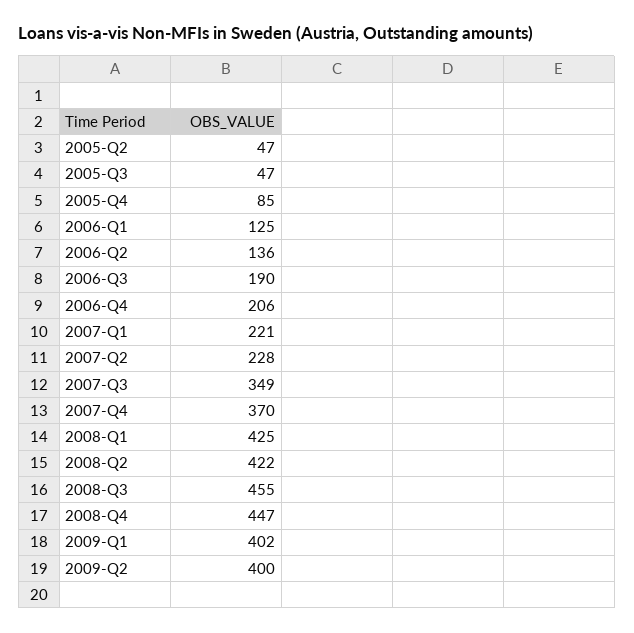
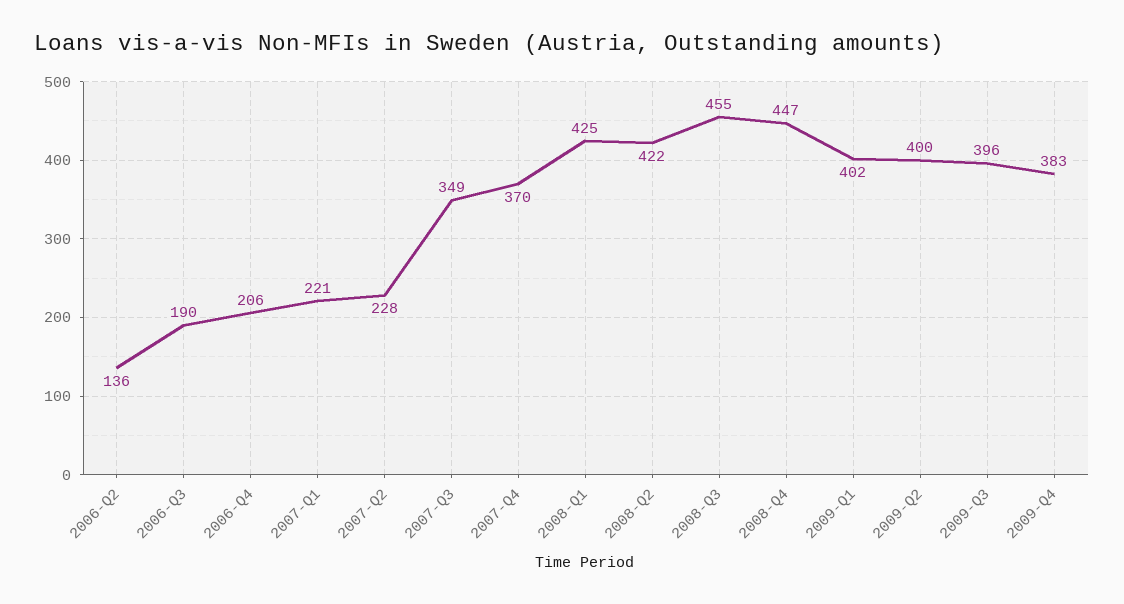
2005-Q2: 47 -> none
2005-Q3: 47 -> none
2005-Q4: 85 -> none
2006-Q1: 125 -> none
2009-Q3: none -> 396
2009-Q4: none -> 383

